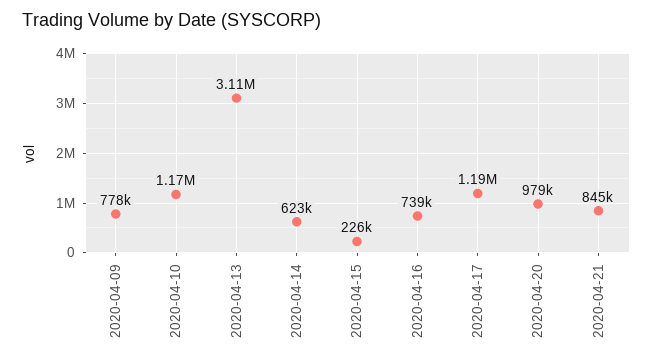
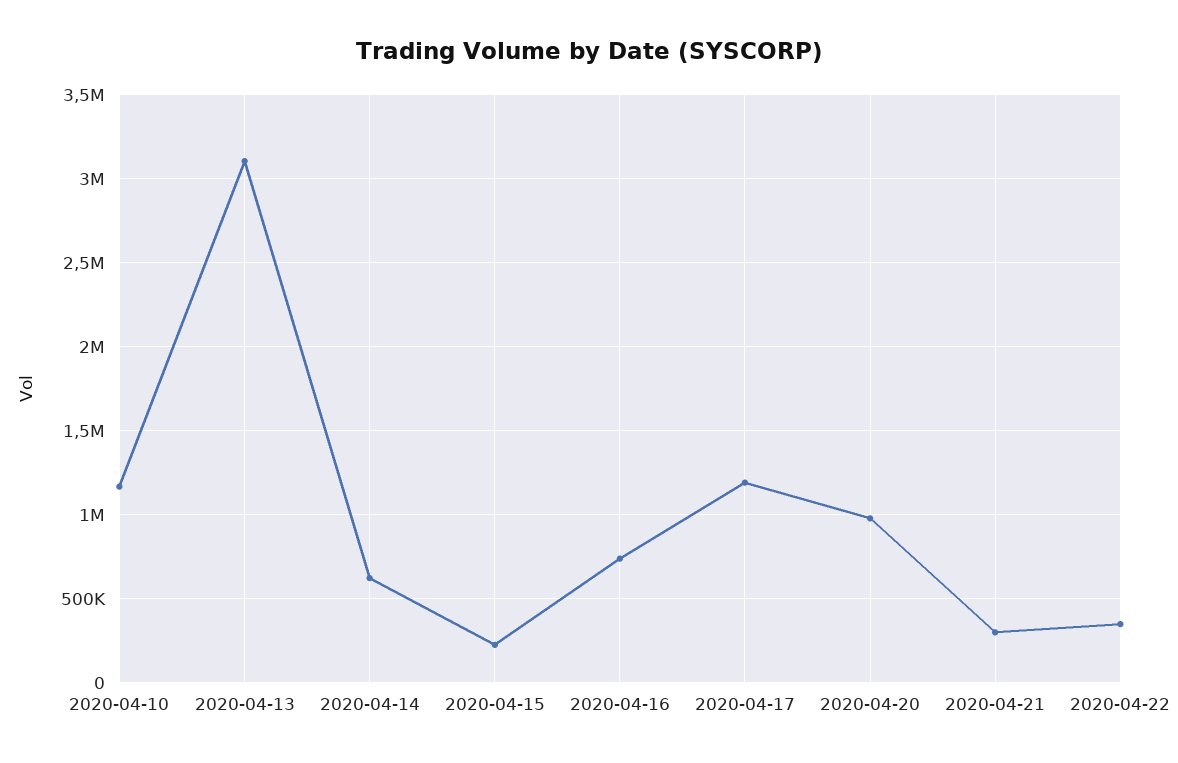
2020-04-09: 778000 -> none
2020-04-21: 845000 -> 300000
2020-04-22: none -> 350000

